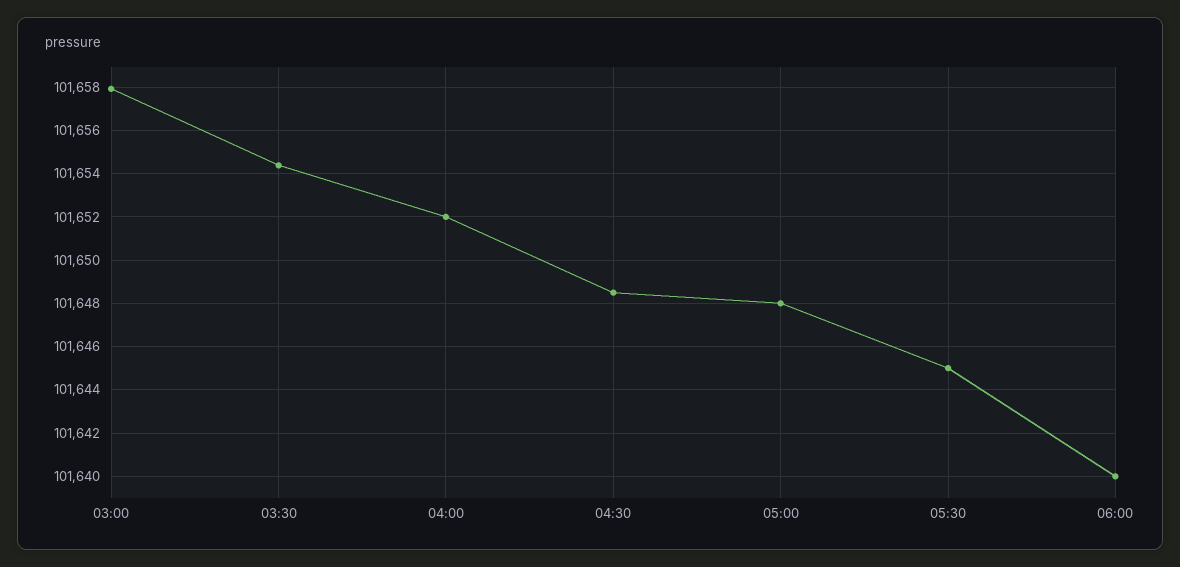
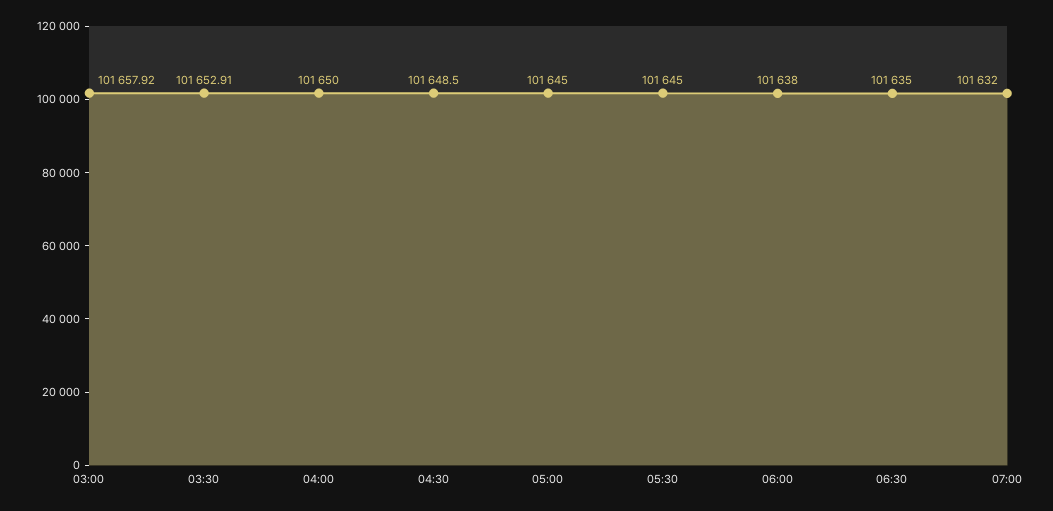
03:30: 101654.5 -> 101652.91
04:00: 101652 -> 101650
05:00: 101648 -> 101645
06:00: 101640 -> 101638
06:30: none -> 101635
07:00: none -> 101632

